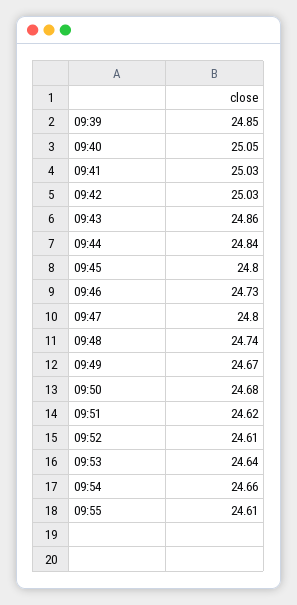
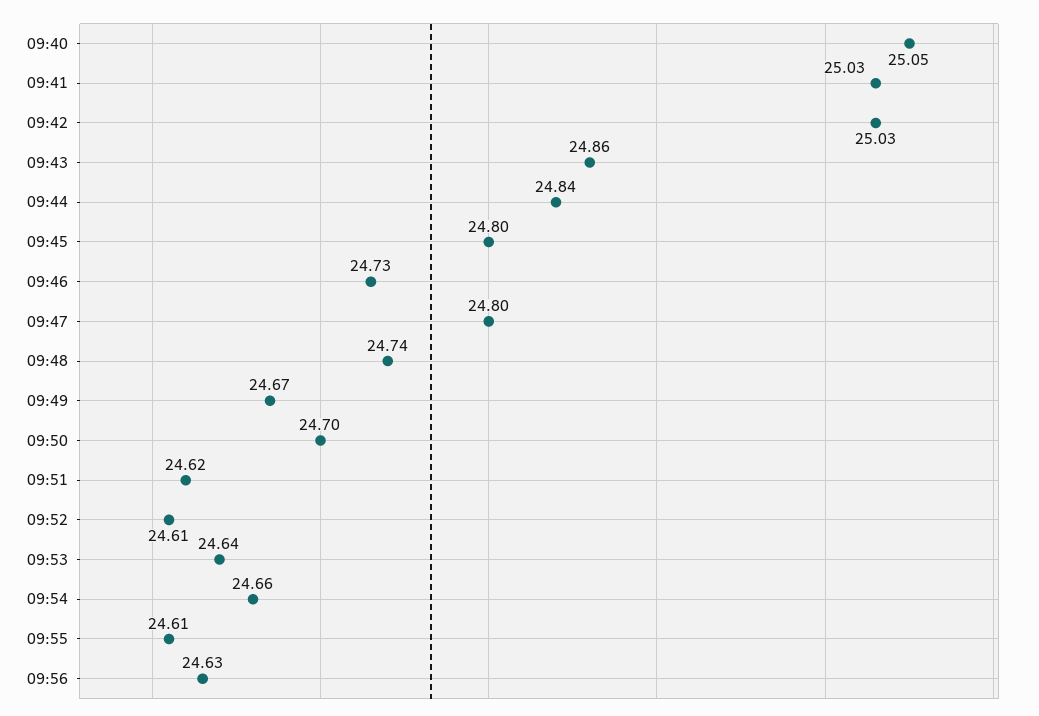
09:39: 24.85 -> none
09:50: 24.68 -> 24.7
09:56: none -> 24.63

